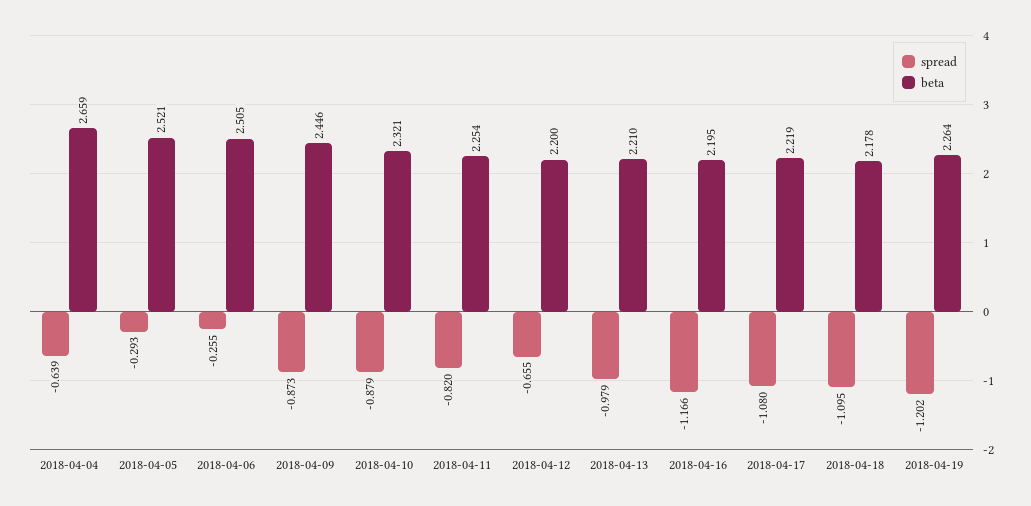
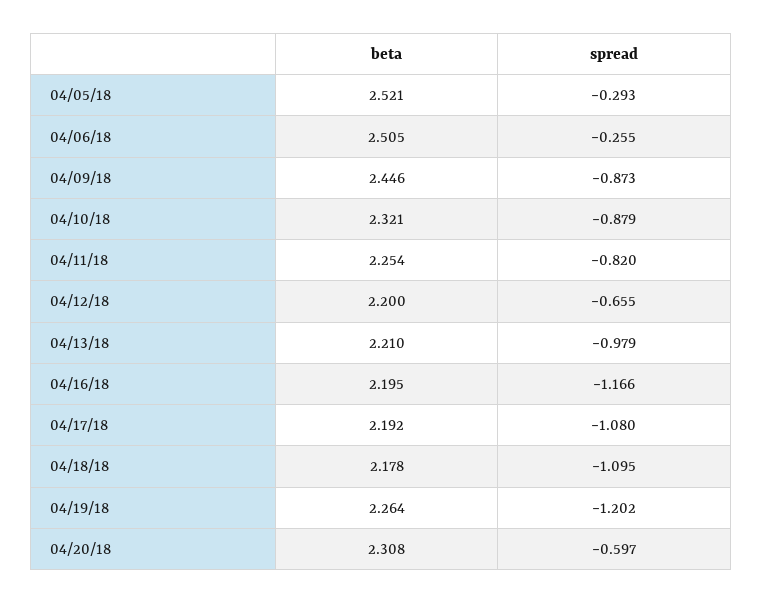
spread, 2018-04-04: -0.639 -> none
beta, 2018-04-04: 2.659 -> none
beta, 2018-04-17: 2.219 -> 2.192
beta, 04/20/18: none -> 2.308
spread, 04/20/18: none -> -0.597

